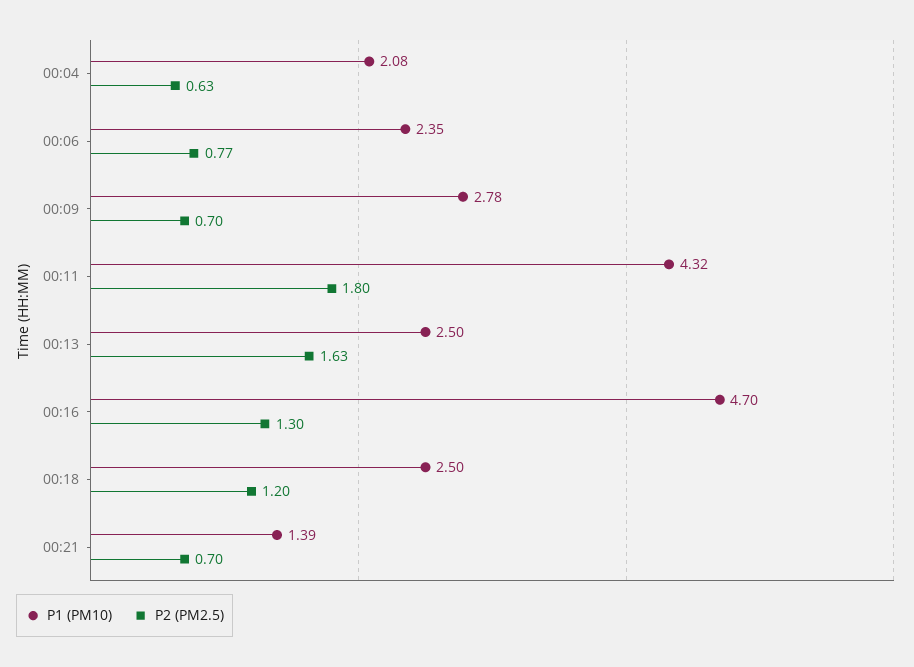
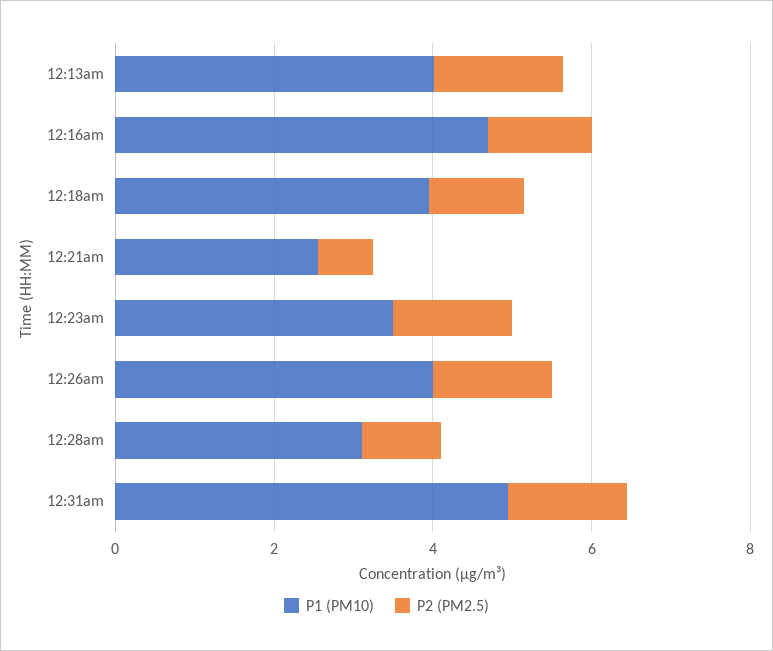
P1 (PM10), 00:04: 2.08 -> none
P2 (PM2.5), 00:04: 0.63 -> none
P1 (PM10), 00:06: 2.35 -> none
P2 (PM2.5), 00:06: 0.77 -> none
P1 (PM10), 00:09: 2.78 -> none
P2 (PM2.5), 00:09: 0.7 -> none
P1 (PM10), 00:11: 4.32 -> none
P2 (PM2.5), 00:11: 1.8 -> none
P1 (PM10), 00:13: 2.5 -> 4
P1 (PM10), 00:18: 2.5 -> 4
P1 (PM10), 00:21: 1.39 -> 2.5
P1 (PM10), 12:23am: none -> 3.5
P2 (PM2.5), 12:23am: none -> 1.5
P1 (PM10), 12:26am: none -> 4
P2 (PM2.5), 12:26am: none -> 1.5
P1 (PM10), 12:28am: none -> 3
P2 (PM2.5), 12:28am: none -> 1
P1 (PM10), 12:31am: none -> 5
P2 (PM2.5), 12:31am: none -> 1.5

